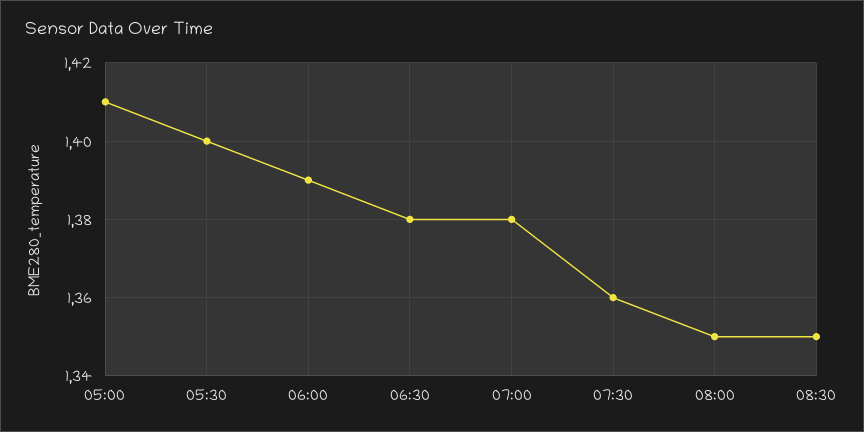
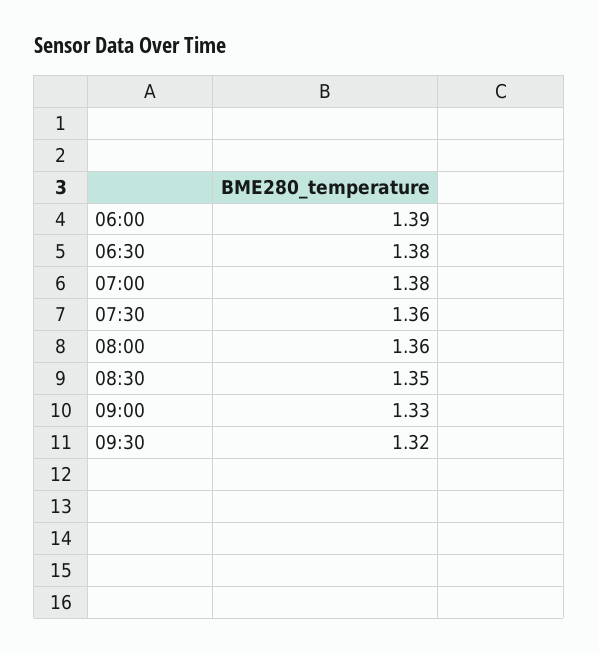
05:00: 1.41 -> none
05:30: 1.4 -> none
08:00: 1.35 -> 1.36
09:00: none -> 1.33
09:30: none -> 1.32

